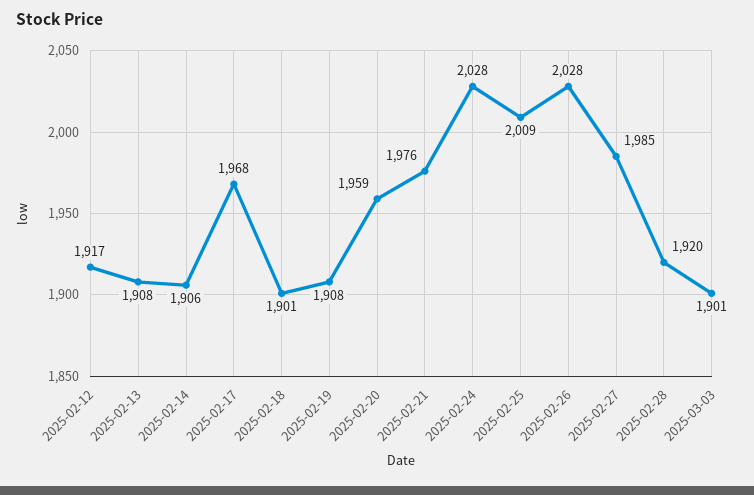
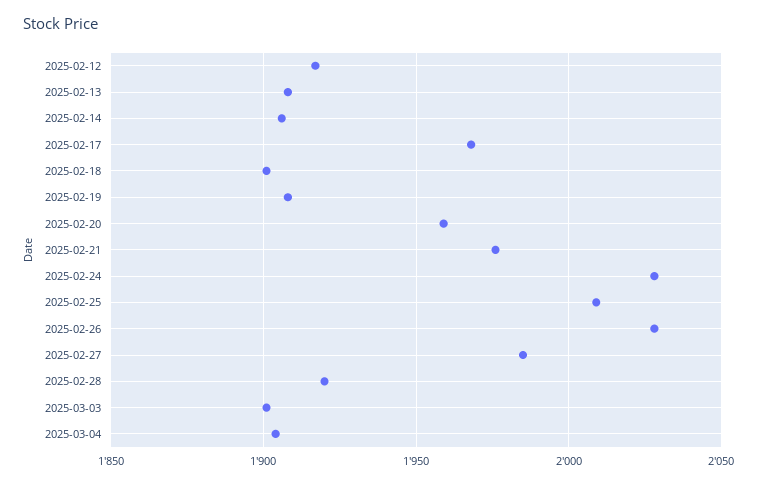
2025-03-04: none -> 1905

